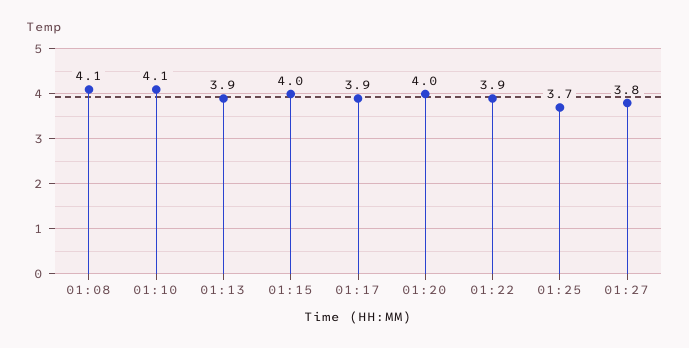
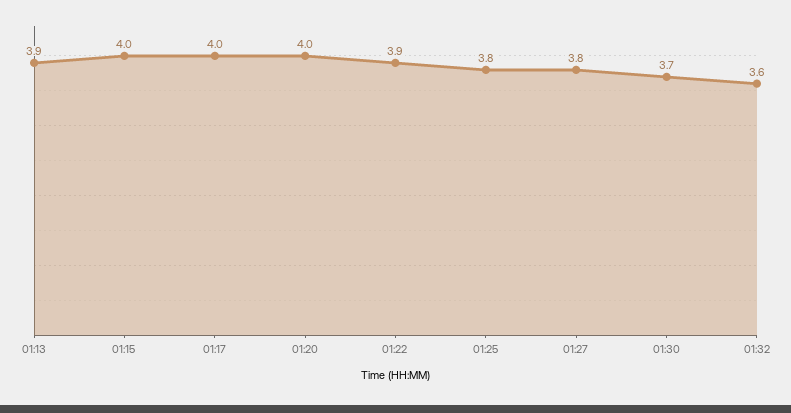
01:08: 4.1 -> none
01:10: 4.1 -> none
01:17: 3.9 -> 4
01:25: 3.7 -> 3.8
01:30: none -> 3.7
01:32: none -> 3.6

